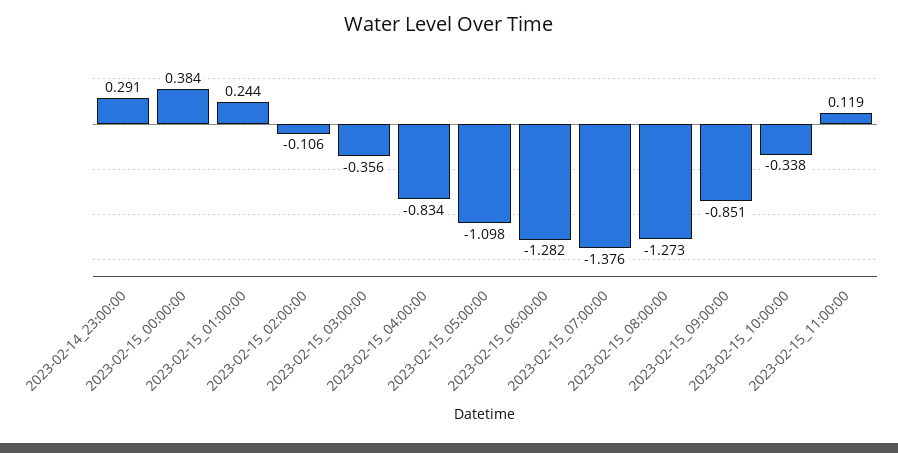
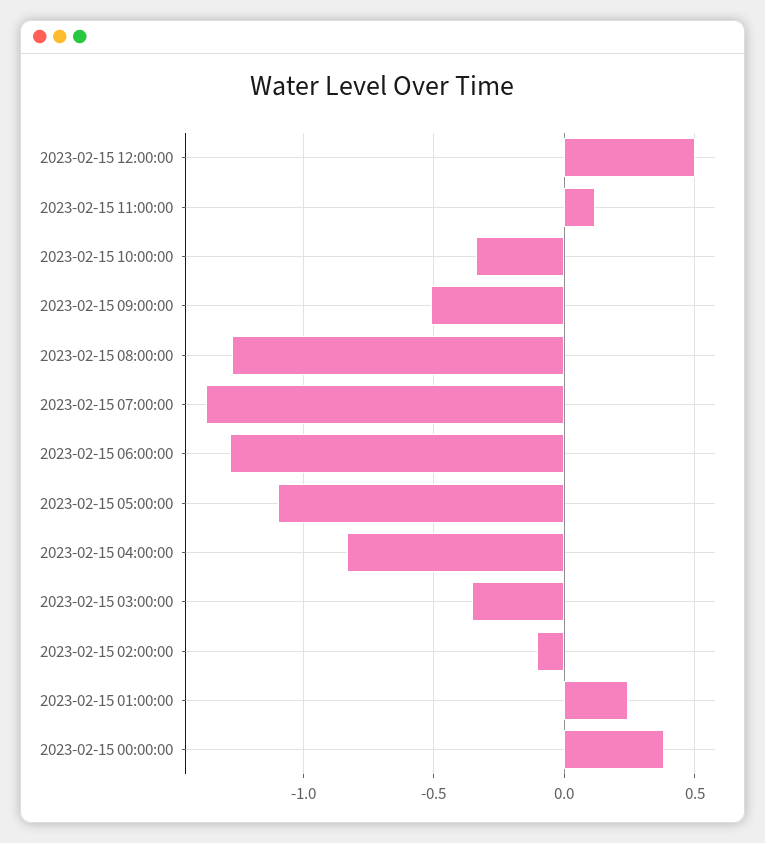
2023-02-14_23:00:00: 0.291 -> none
2023-02-15_09:00:00: -0.851 -> -0.5
2023-02-15 12:00:00: none -> 0.5

